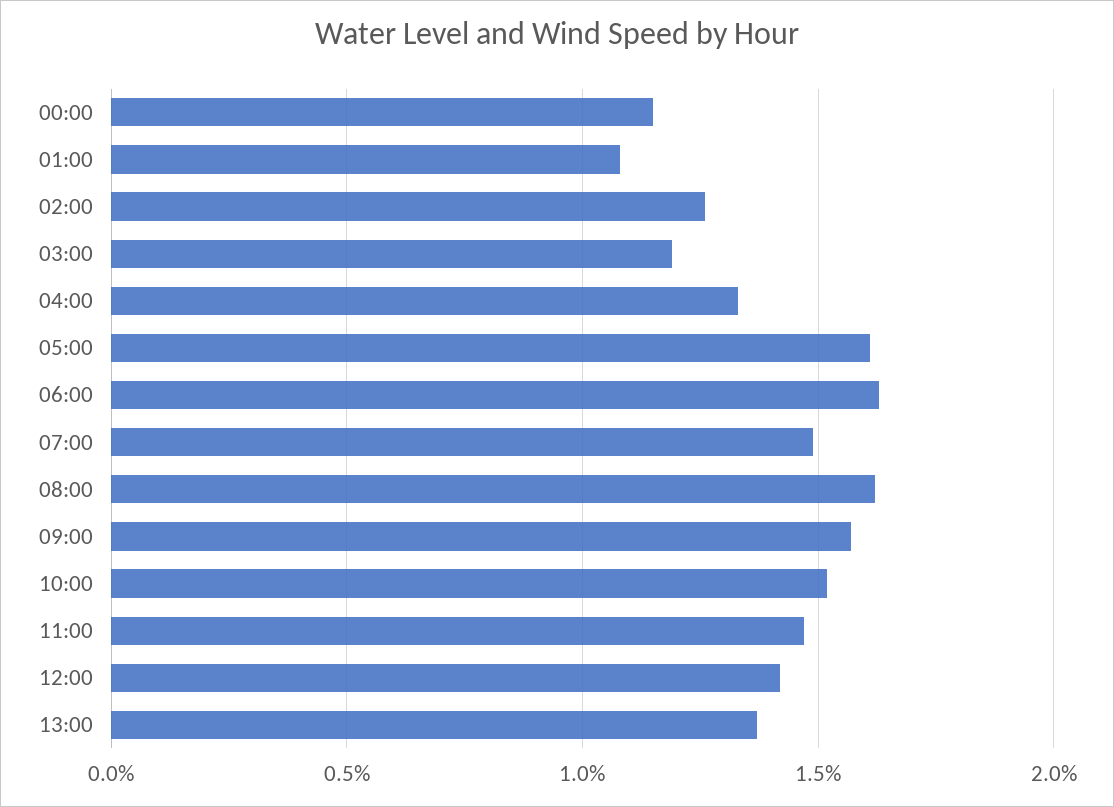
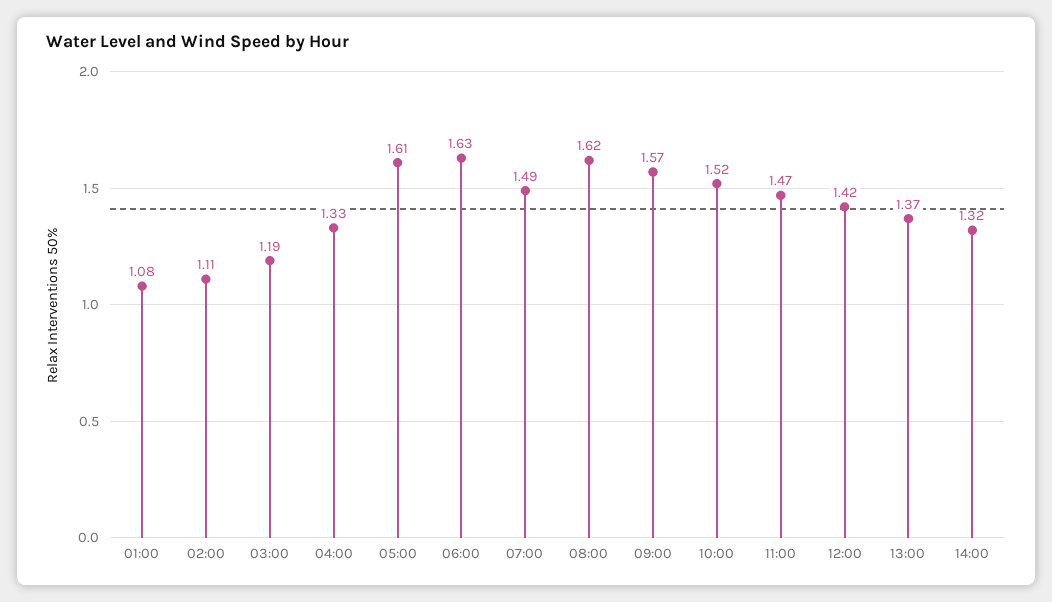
00:00: 1.15 -> none
02:00: 1.25 -> 1.11
14:00: none -> 1.32

